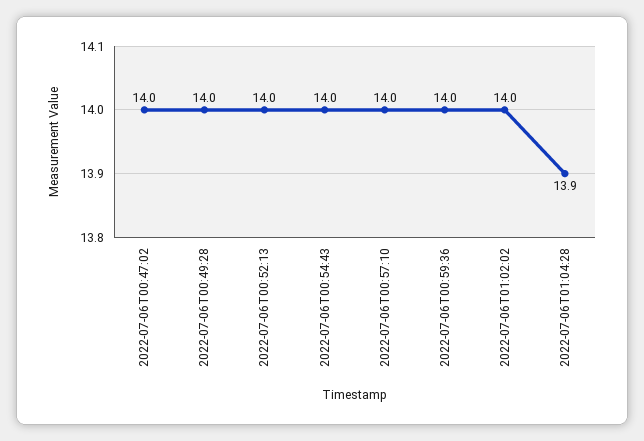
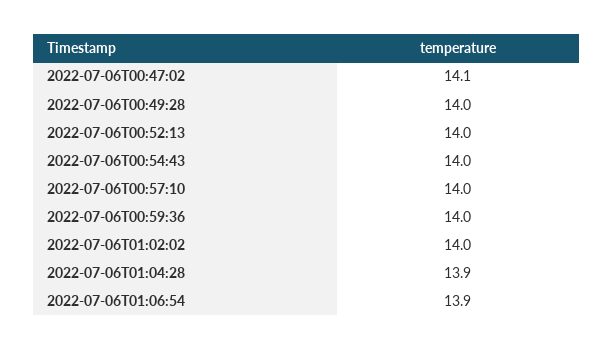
2022-07-06T00:47:02: 14 -> 14.1
2022-07-06T01:06:54: none -> 13.9

